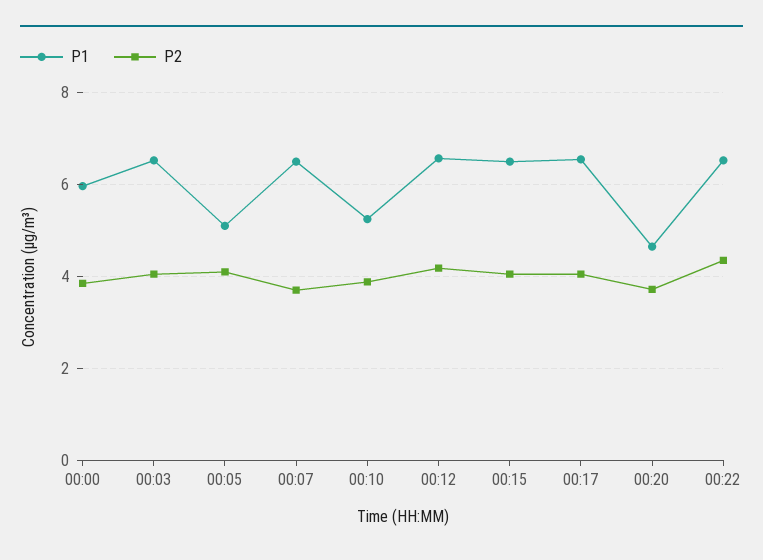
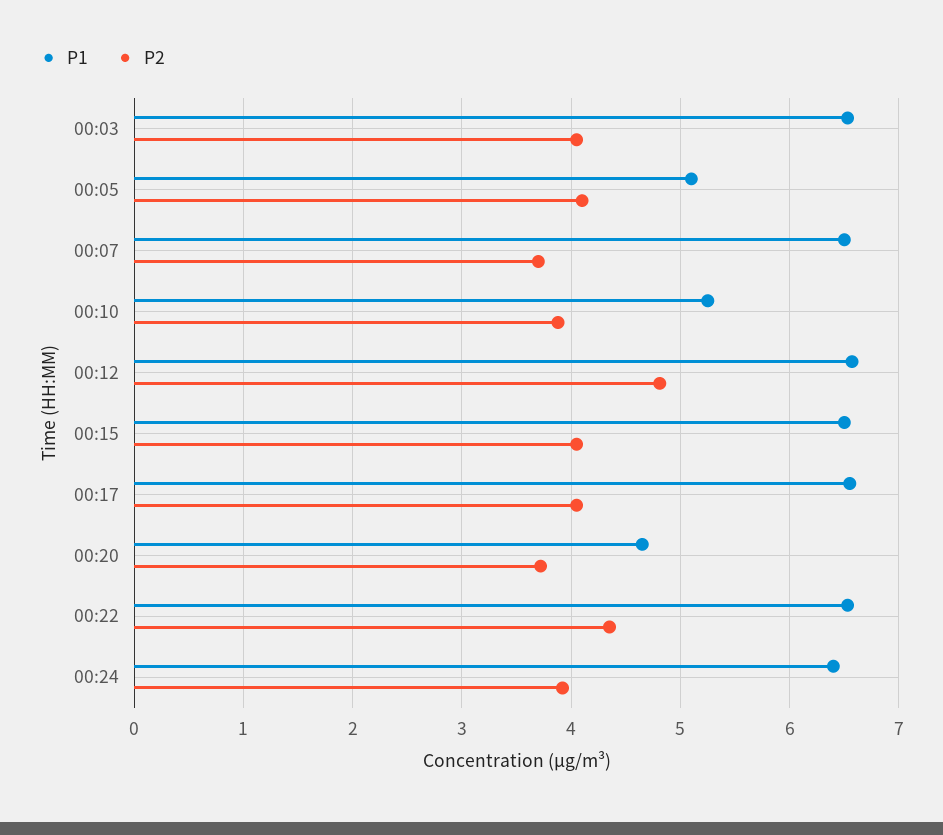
P1, 00:00: 6 -> none
P2, 00:00: 3.8 -> none
P2, 00:12: 4.2 -> 4.8
P1, 00:24: none -> 6.4
P2, 00:24: none -> 3.9

